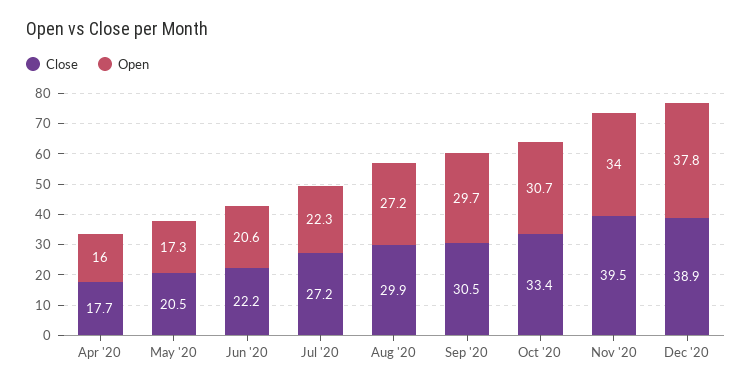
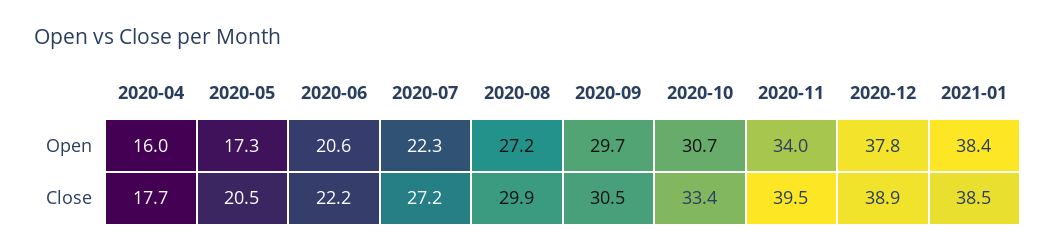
Open, 2021-01: none -> 38.4
Close, 2021-01: none -> 38.5

